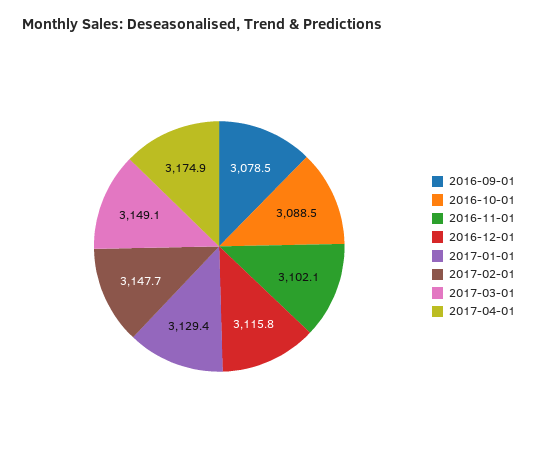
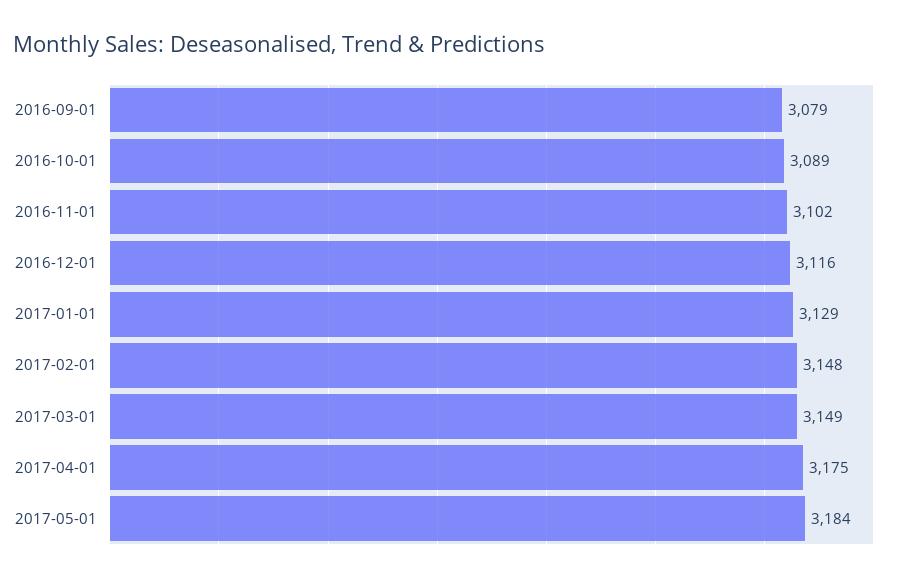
2017-05-01: none -> 3184

